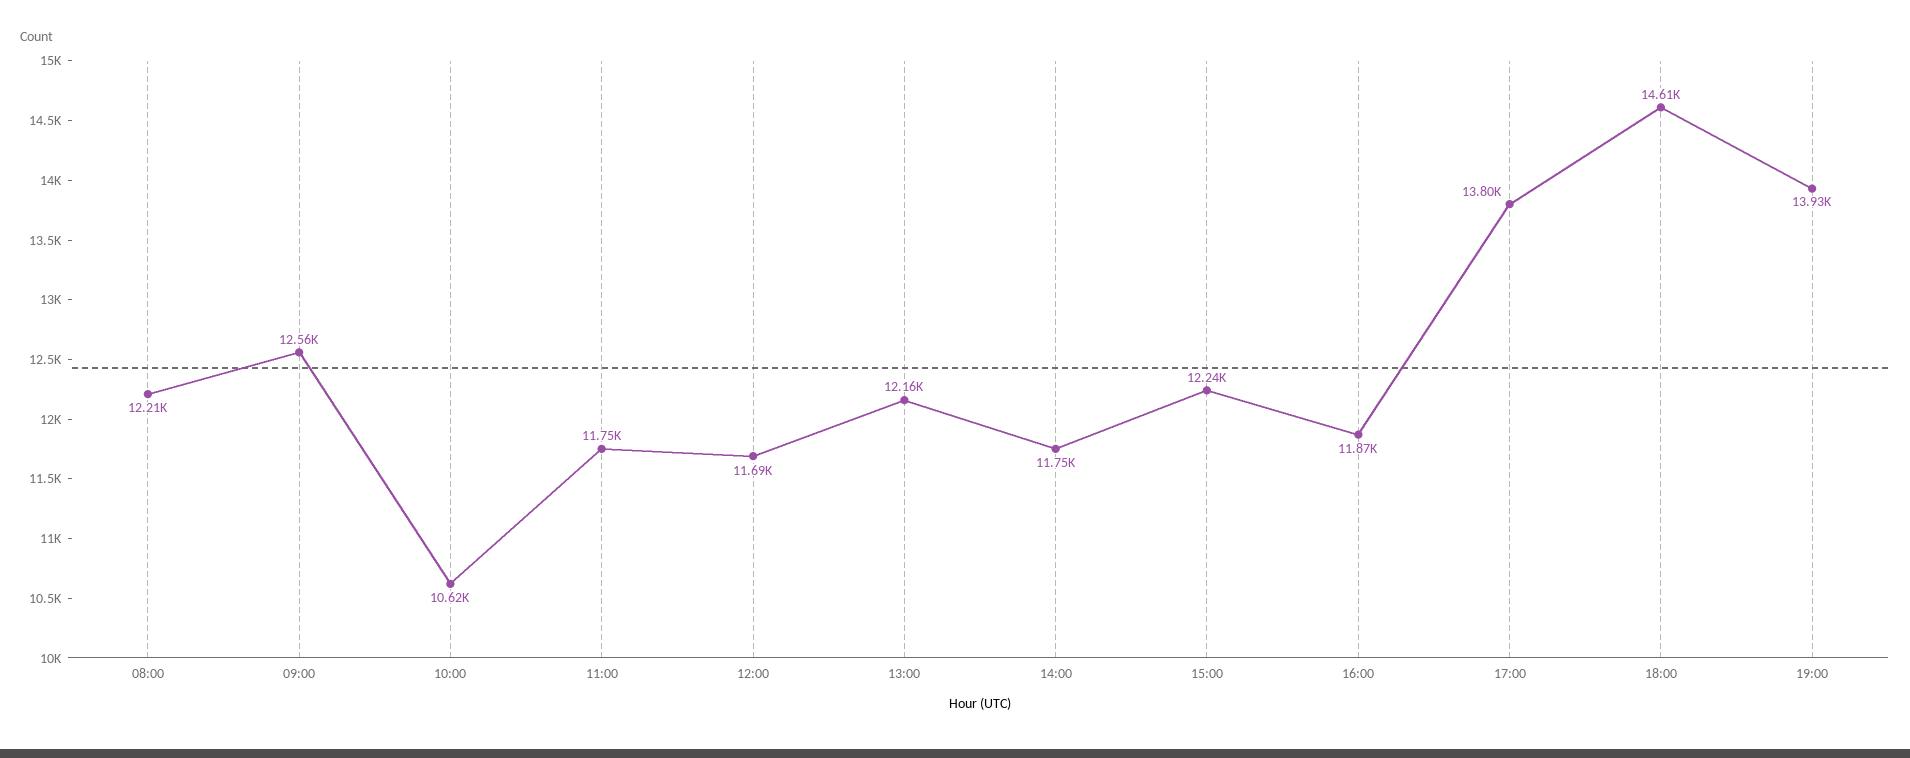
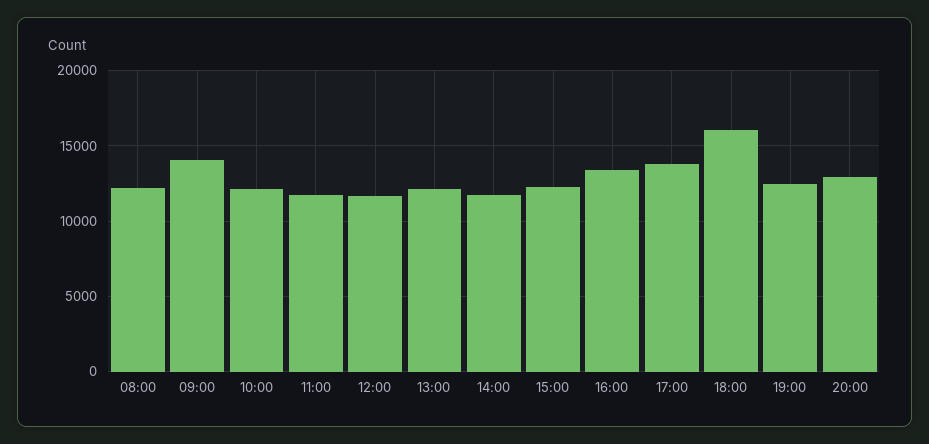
09:00: 12560 -> 14000
10:00: 10620 -> 12000
16:00: 11870 -> 13500
18:00: 14610 -> 16000
19:00: 13930 -> 12500
20:00: none -> 13000

